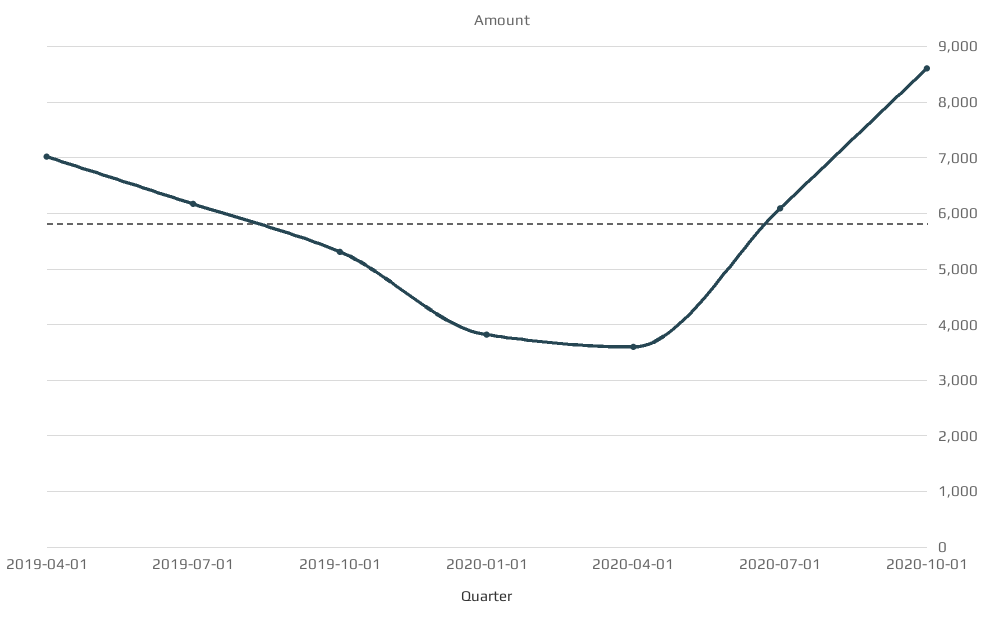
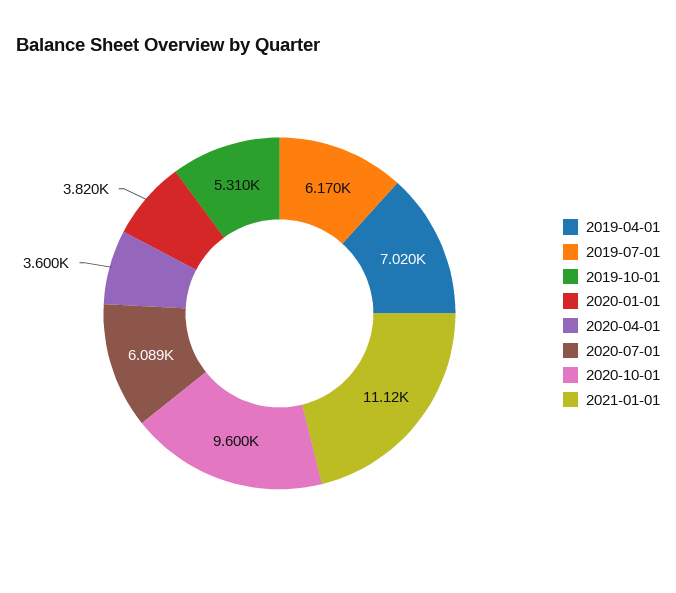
2020-10-01: 8600 -> 9600
2021-01-01: none -> 11120

